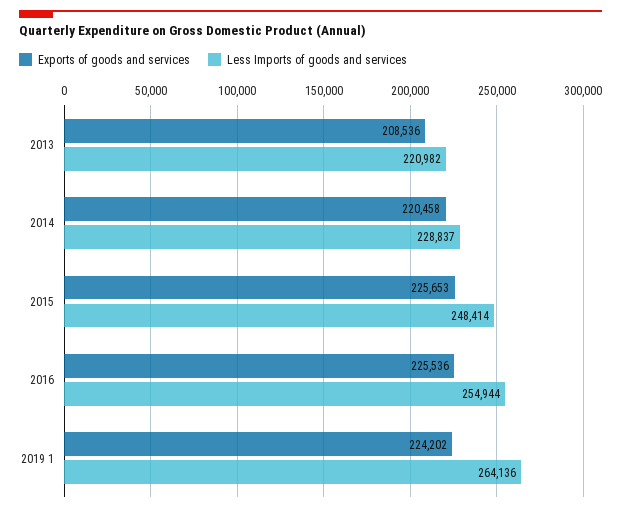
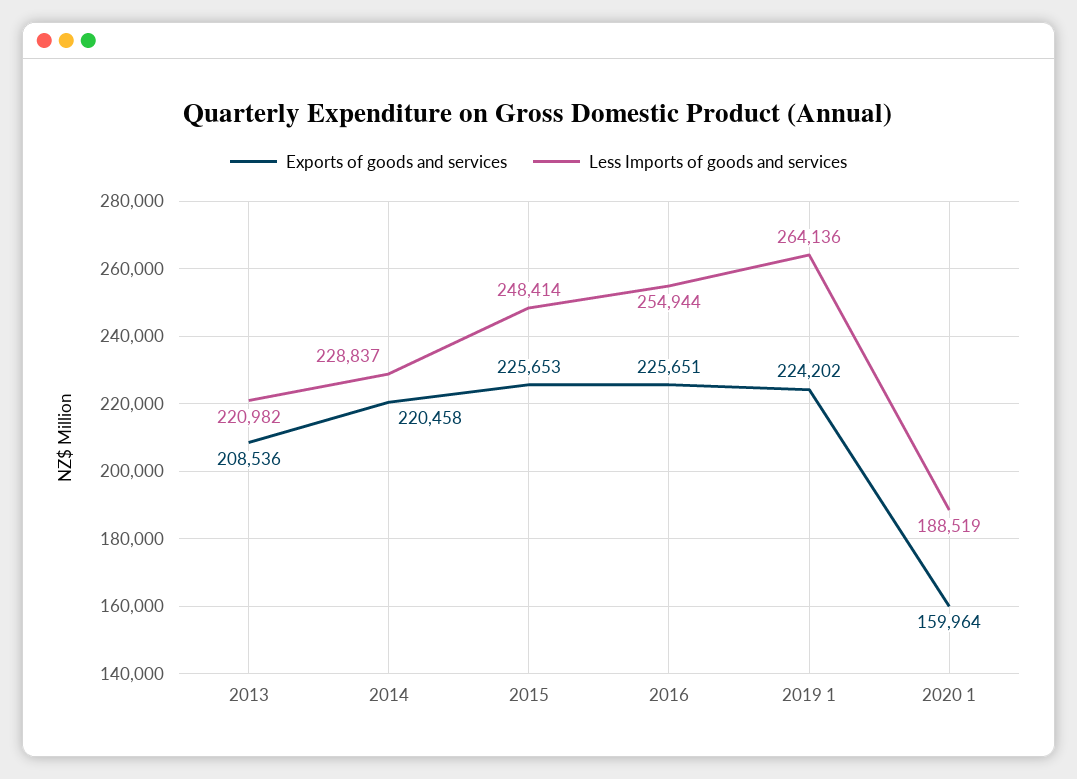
Exports of goods and services, 2016: 225536 -> 225651
Exports of goods and services, 2020 1: none -> 159964
Less Imports of goods and services, 2020 1: none -> 188519

